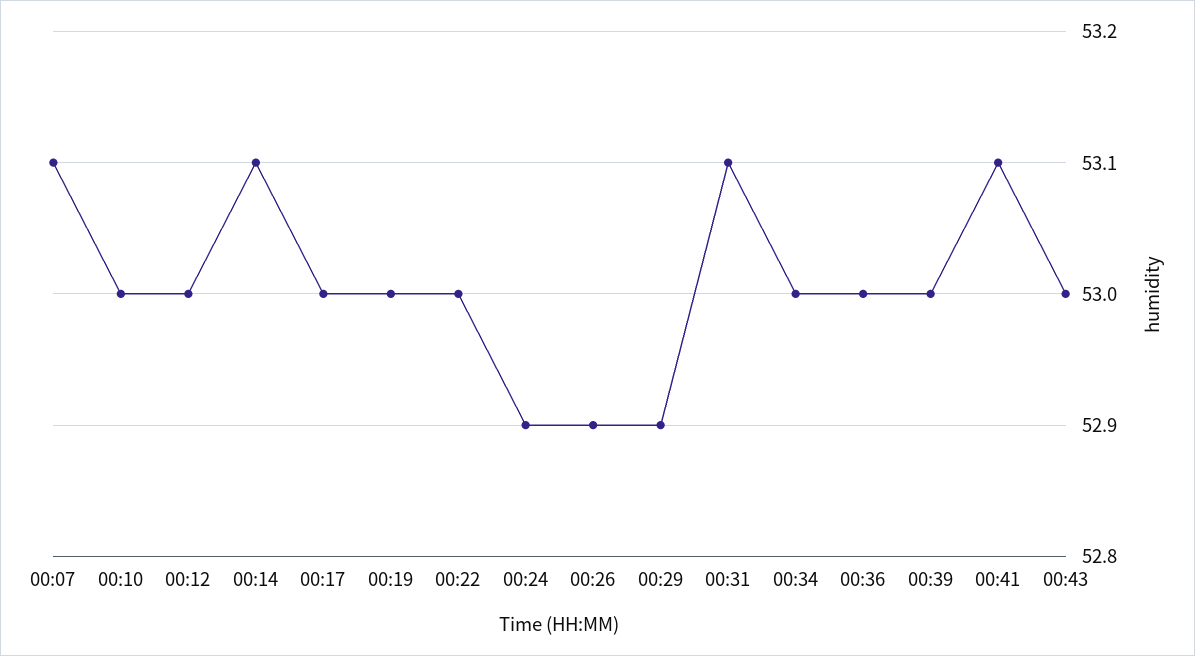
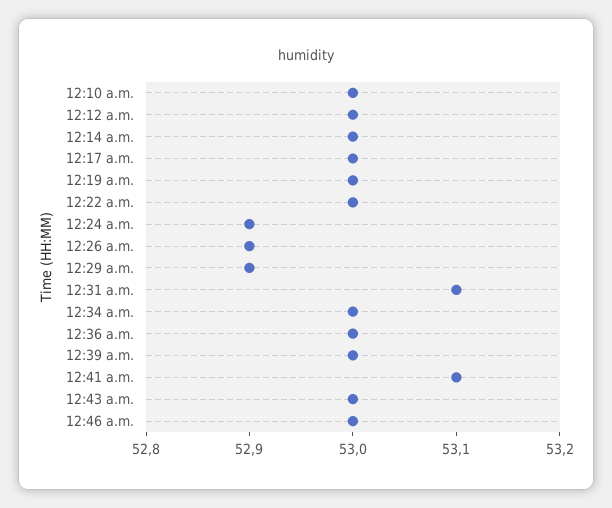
00:07: 53.1 -> none
00:14: 53.1 -> 53
12:46 a.m.: none -> 53

